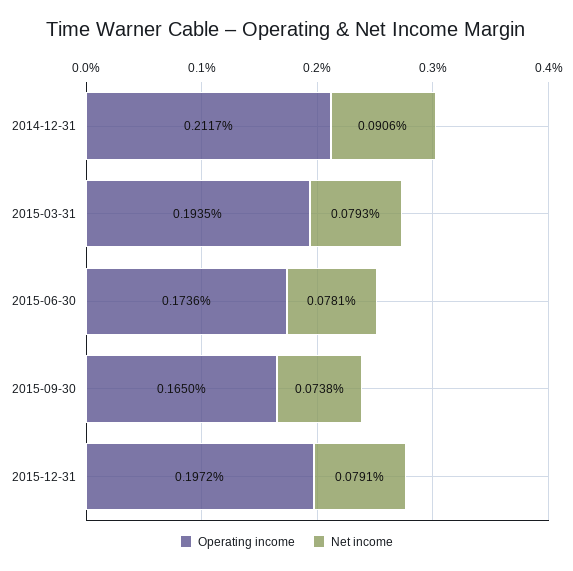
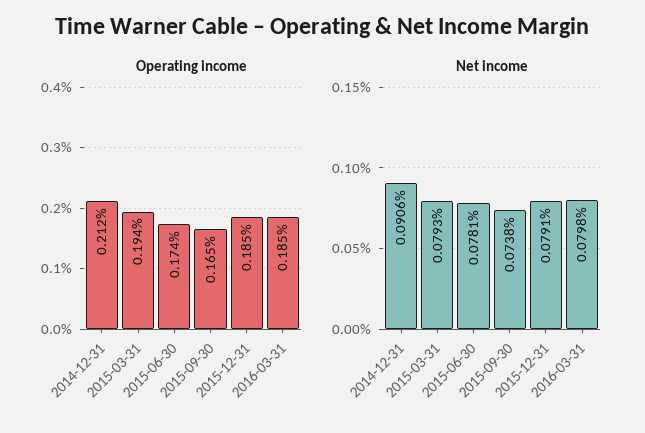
Operating income, 2015-12-31: 0.1972 -> 0.185
Operating income, 2016-03-31: none -> 0.185
Net income, 2016-03-31: none -> 0.0798

